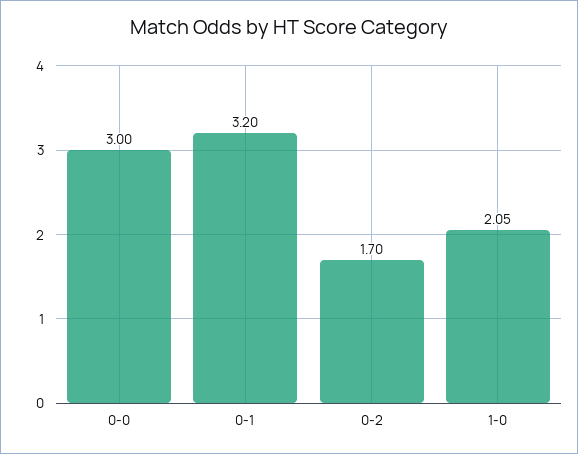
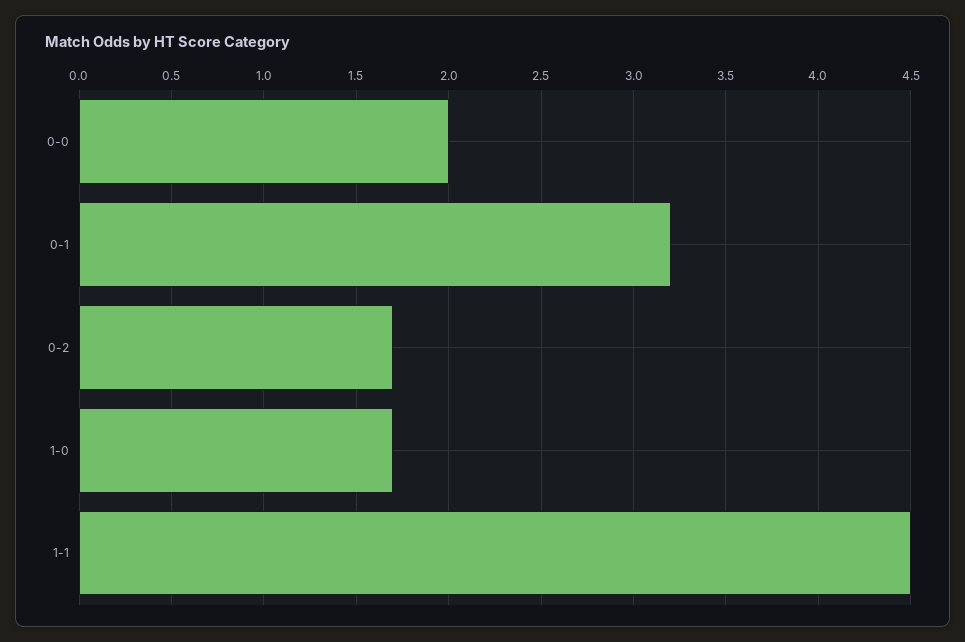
0-0: 3 -> 2
1-0: 2.05 -> 1.7
1-1: none -> 4.5

